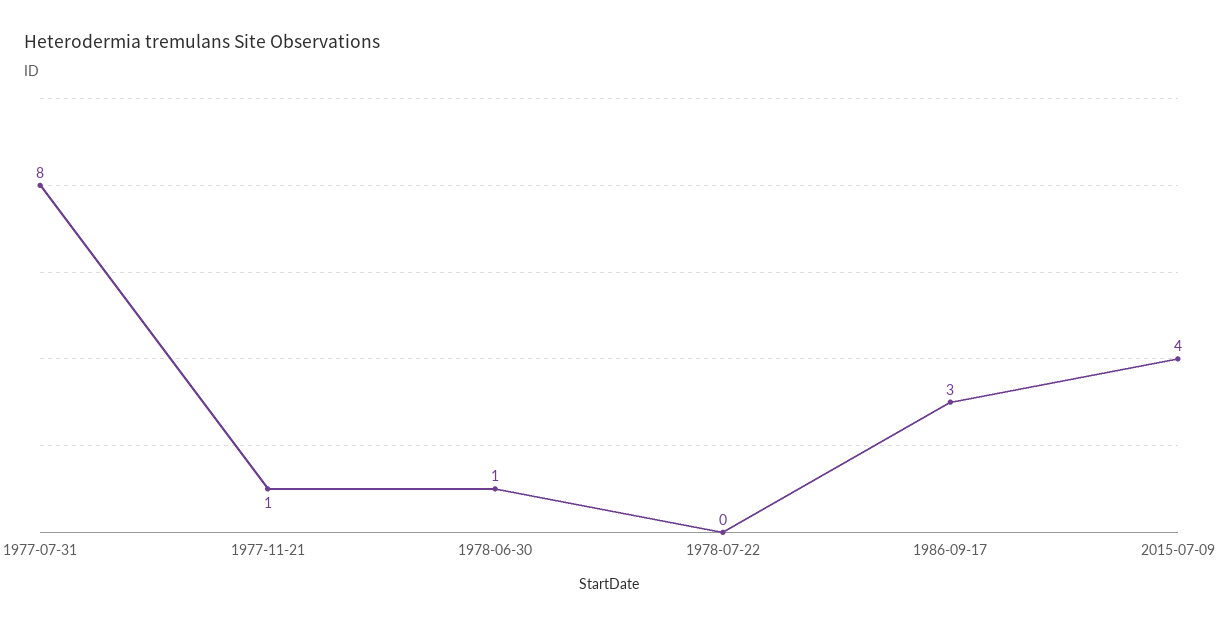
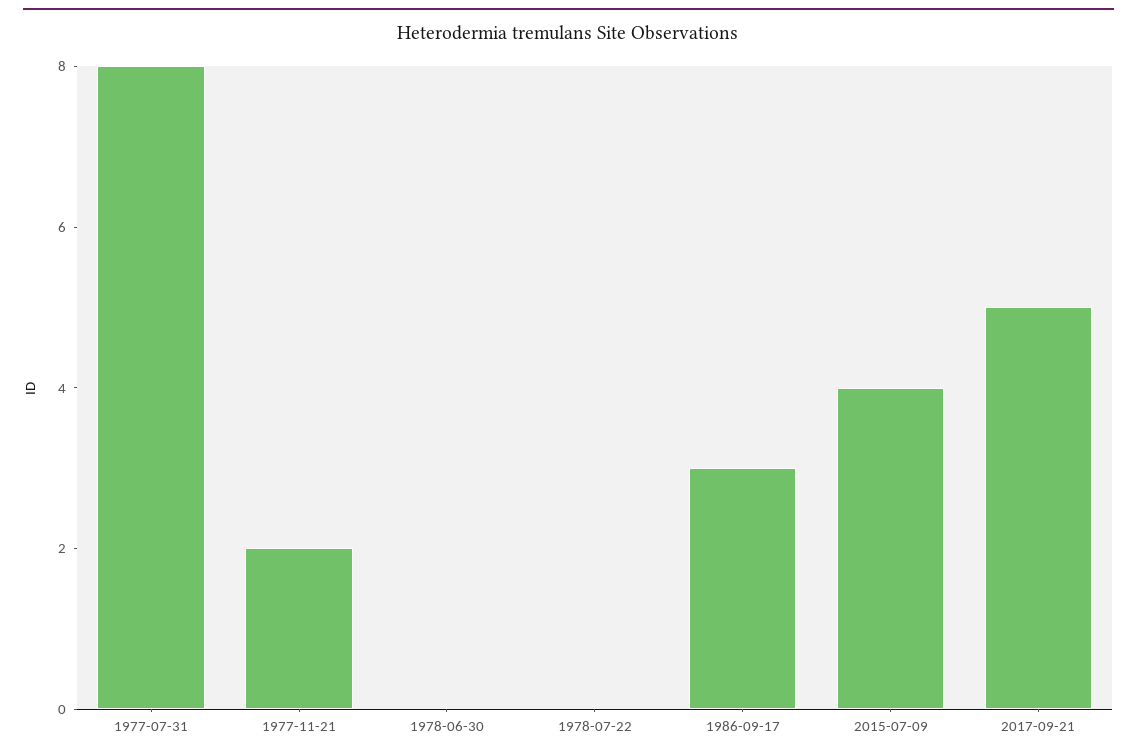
1977-11-21: 1 -> 2
1978-06-30: 1 -> 0
2017-09-21: none -> 5

